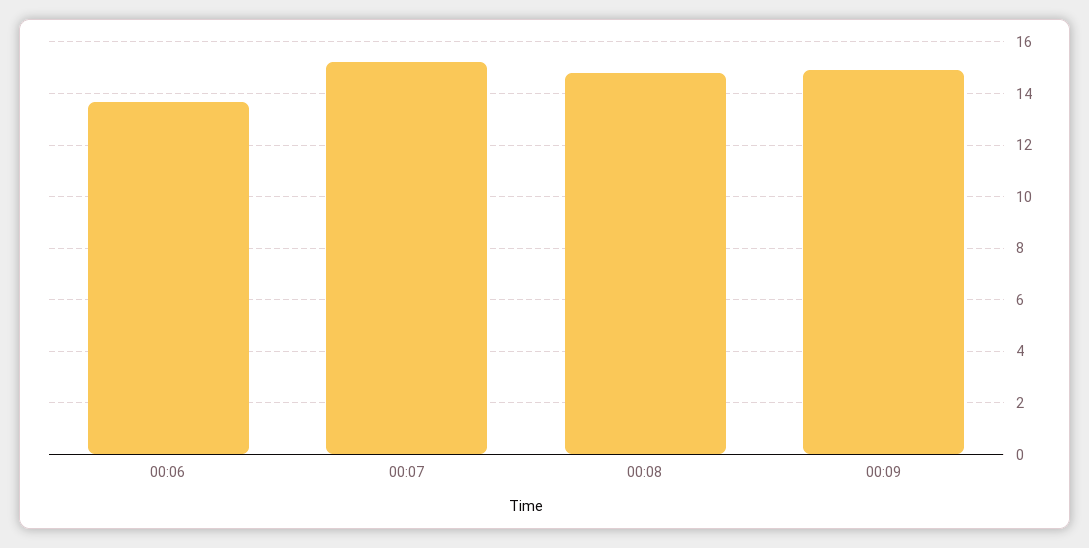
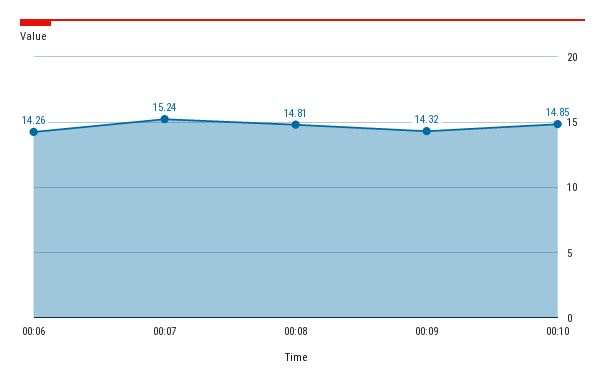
00:06: 13.75 -> 14.26
00:09: 15 -> 14.32
00:10: none -> 14.85

